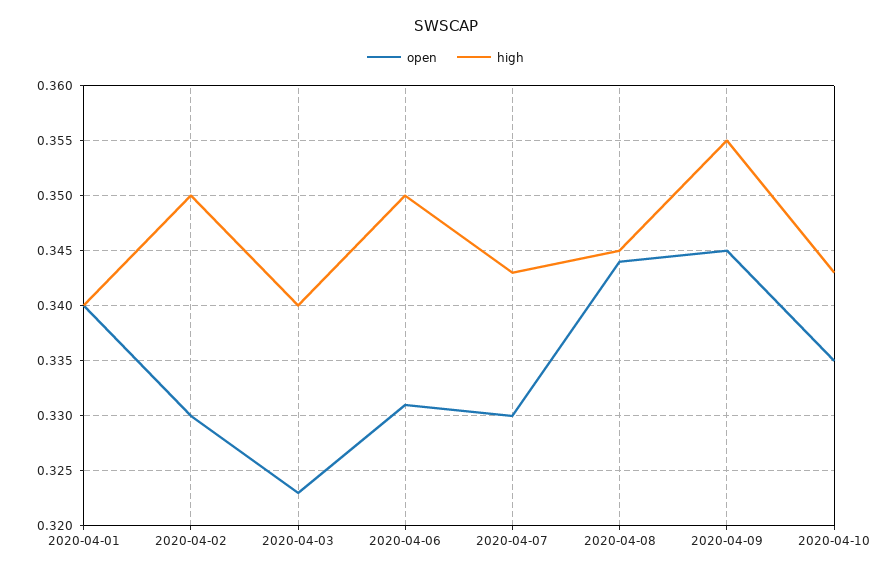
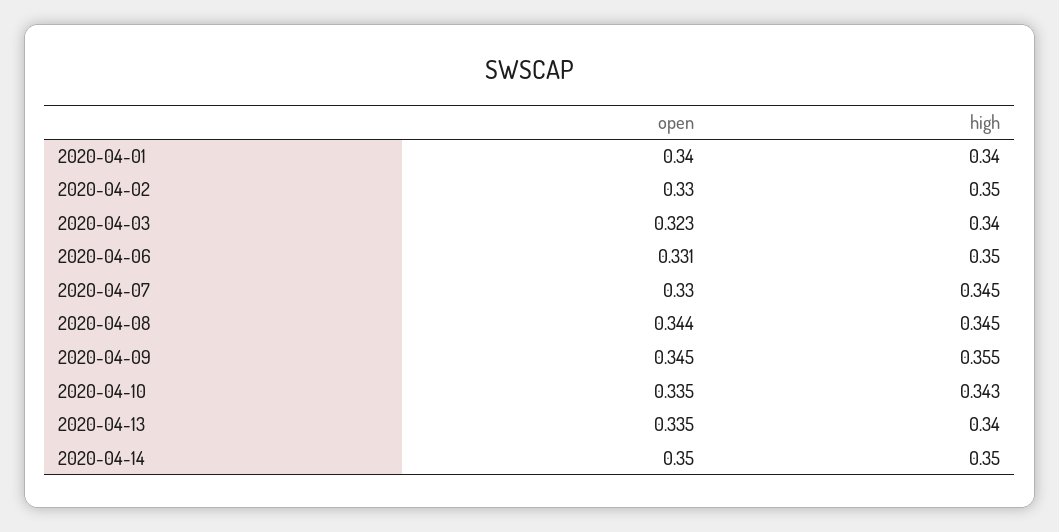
high, 2020-04-07: 0.343 -> 0.345
open, 2020-04-13: none -> 0.335
high, 2020-04-13: none -> 0.34
open, 2020-04-14: none -> 0.35
high, 2020-04-14: none -> 0.35

